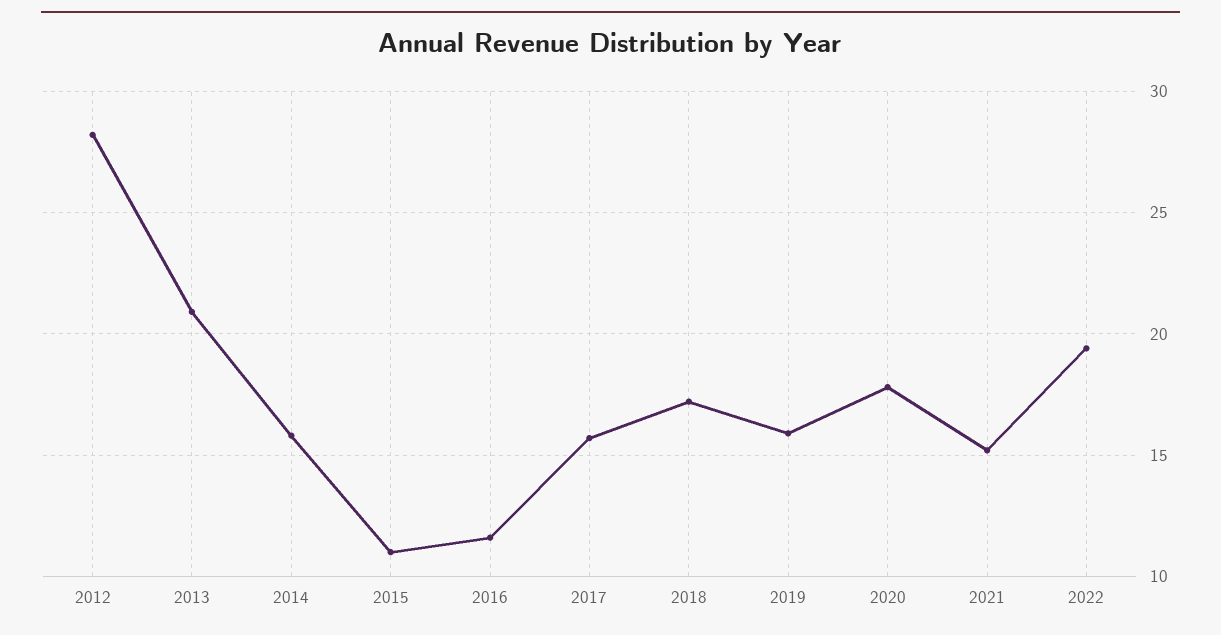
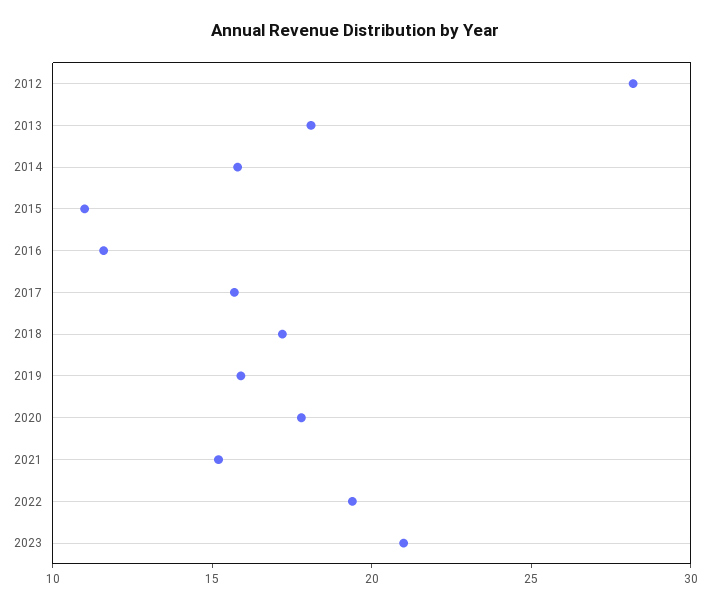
2013: 21 -> 18
2023: none -> 21

